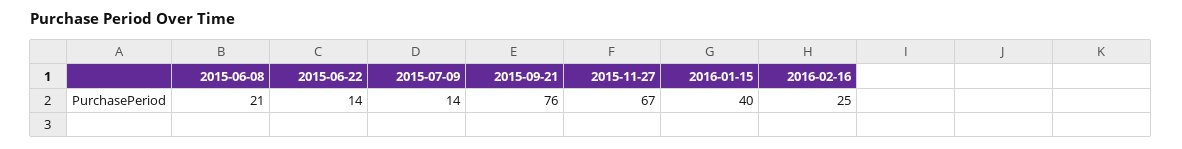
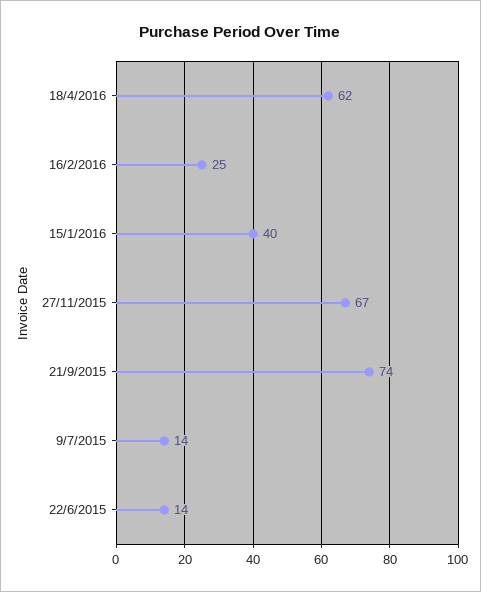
2015-06-08: 21 -> none
2015-09-21: 76 -> 74
18/4/2016: none -> 62

